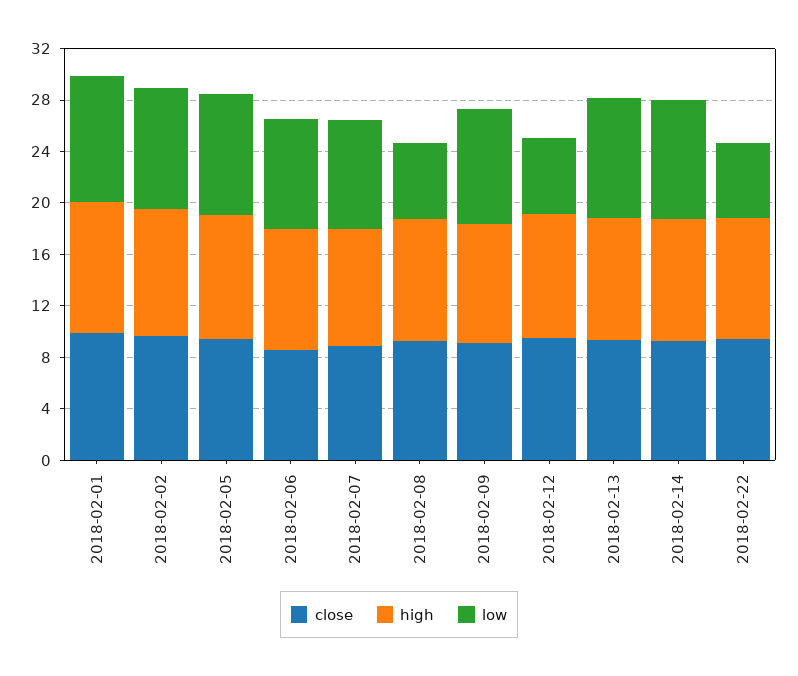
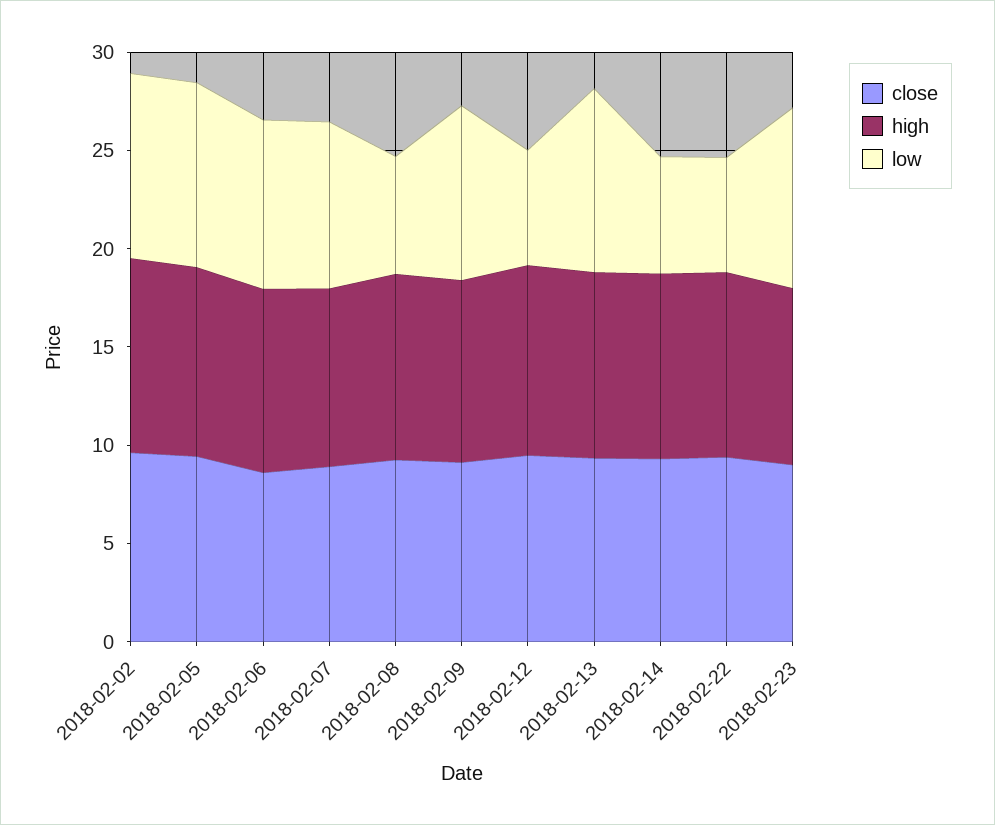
close, 2018-02-01: 10 -> none
high, 2018-02-01: 10 -> none
low, 2018-02-01: 10 -> none
low, 2018-02-14: 9 -> 6
close, 2018-02-23: none -> 9
high, 2018-02-23: none -> 9
low, 2018-02-23: none -> 9

